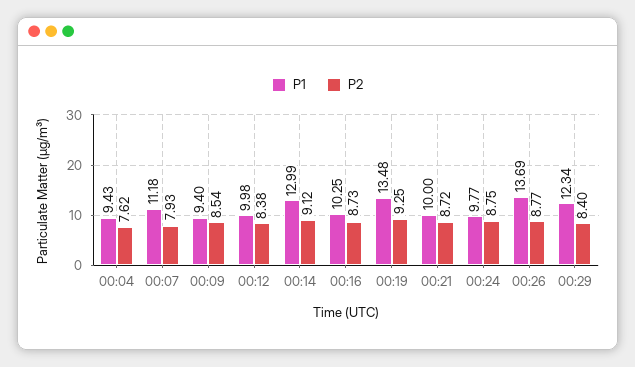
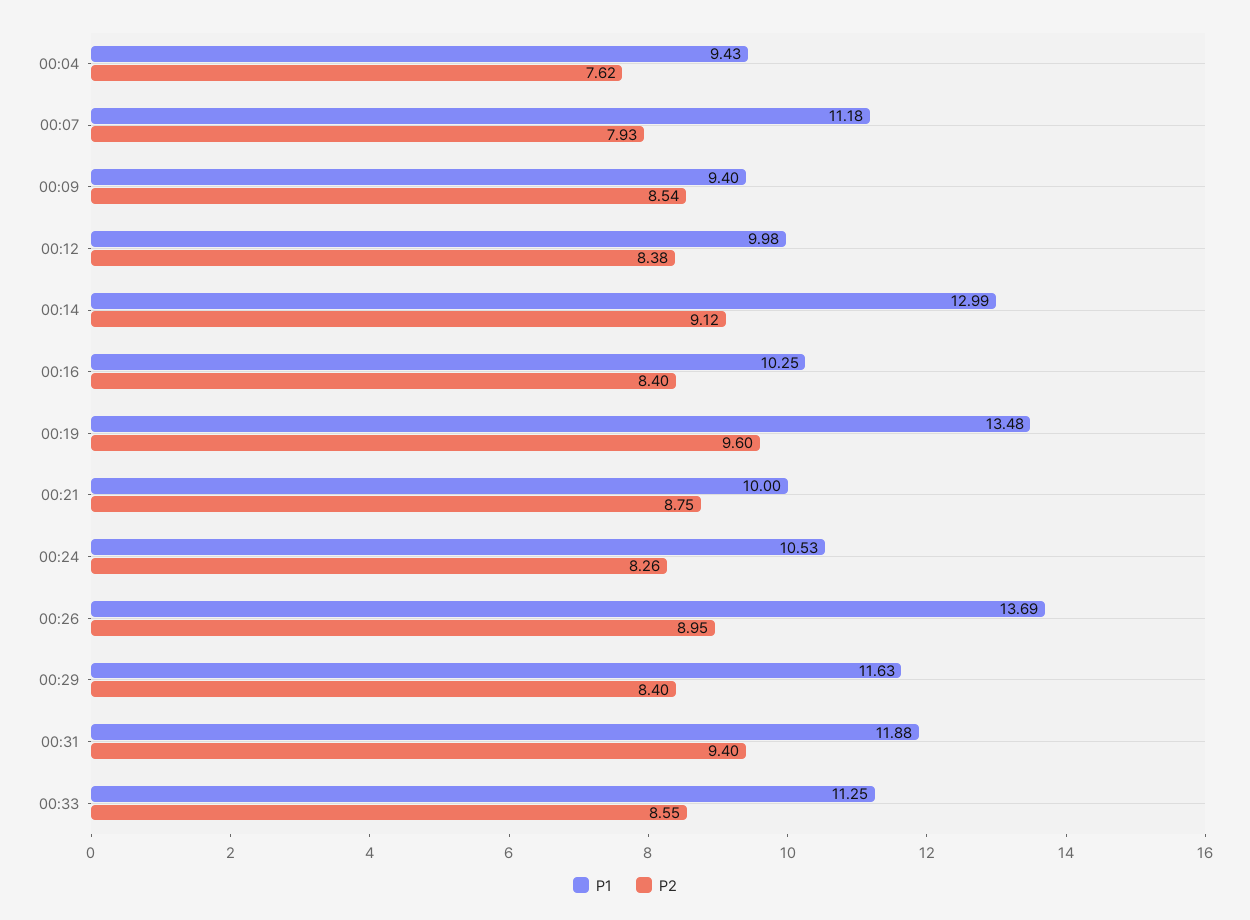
P2, 00:16: 8.73 -> 8.4
P2, 00:19: 9.25 -> 9.6
P2, 00:21: 8.72 -> 8.75
P1, 00:24: 9.77 -> 10.53
P2, 00:24: 8.75 -> 8.26
P2, 00:26: 8.77 -> 8.95
P1, 00:29: 12.34 -> 11.63
P1, 00:31: none -> 11.88
P2, 00:31: none -> 9.4
P1, 00:33: none -> 11.25
P2, 00:33: none -> 8.55

